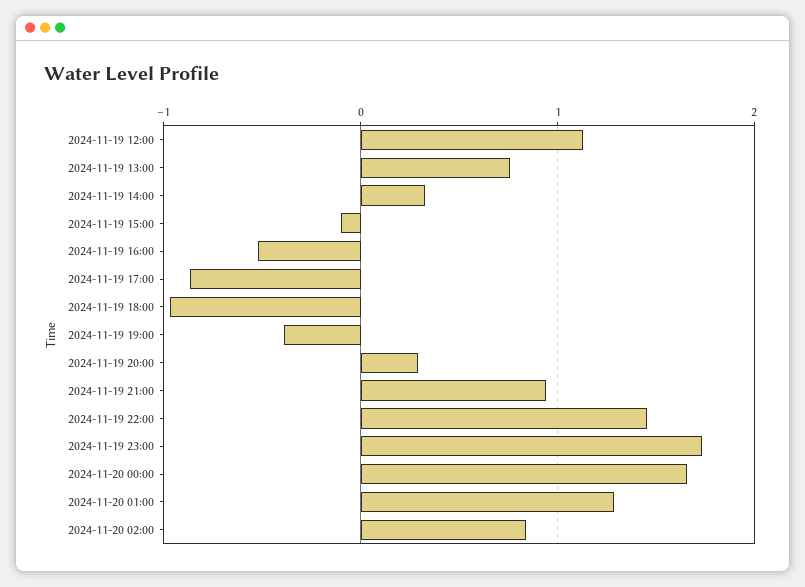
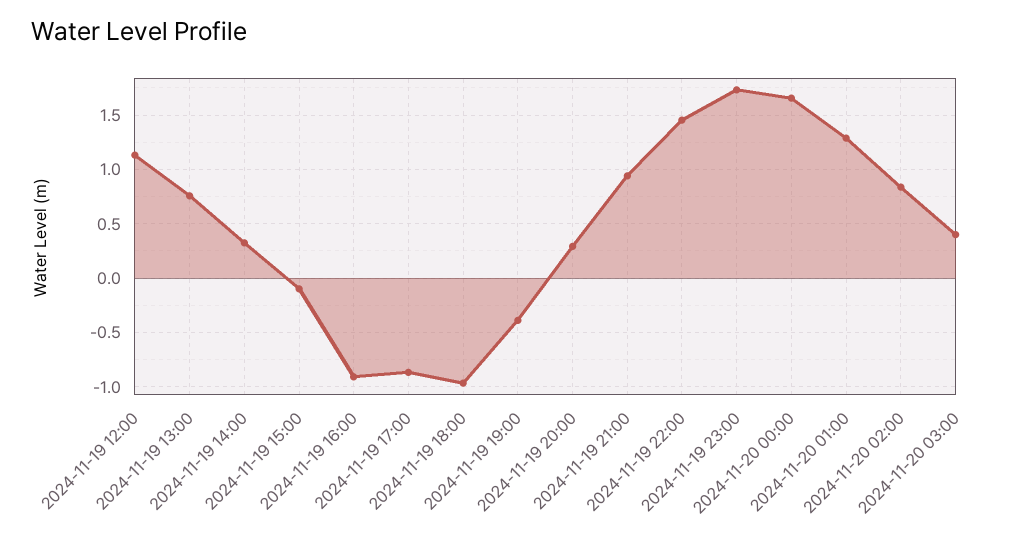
2024-11-19 16:00: -0.5 -> -0.9
2024-11-20 03:00: none -> 0.4

